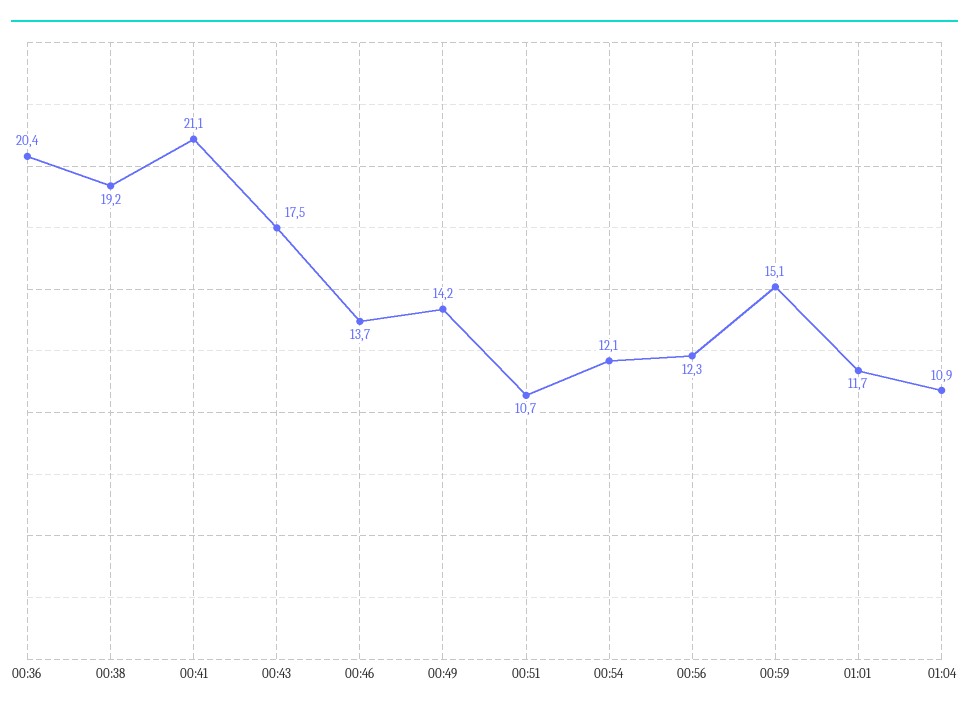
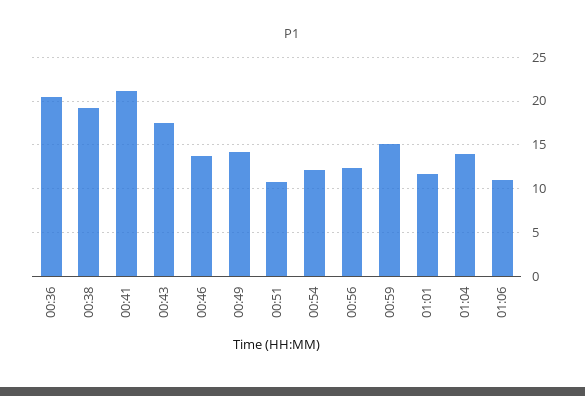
01:04: 10.9 -> 14
01:06: none -> 11

